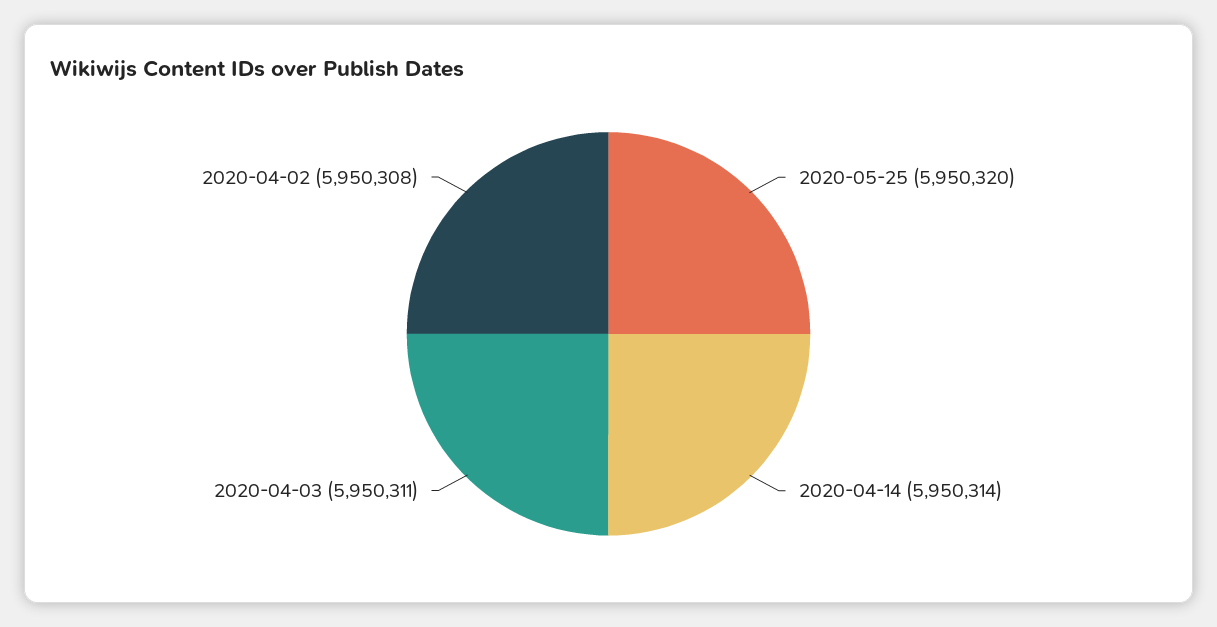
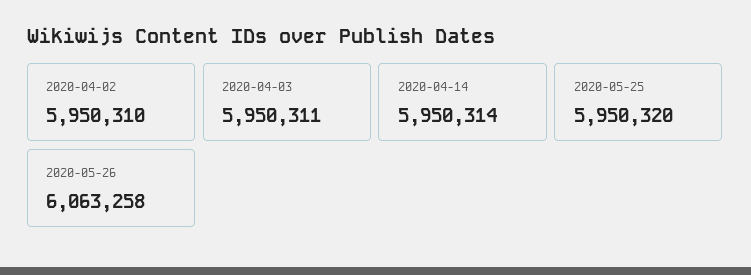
2020-04-02: 5950308 -> 5950310
2020-05-26: none -> 6063258

